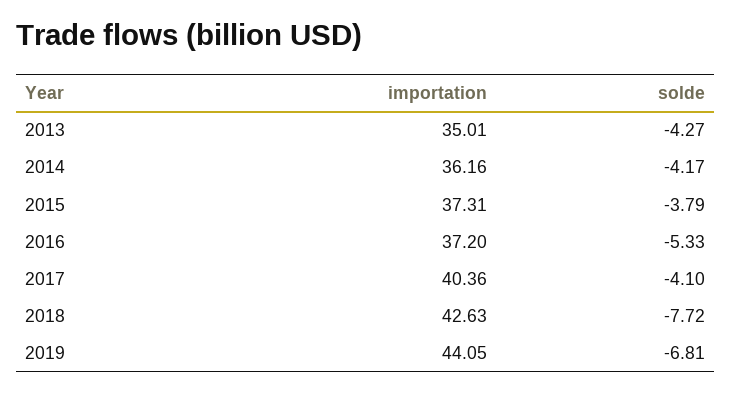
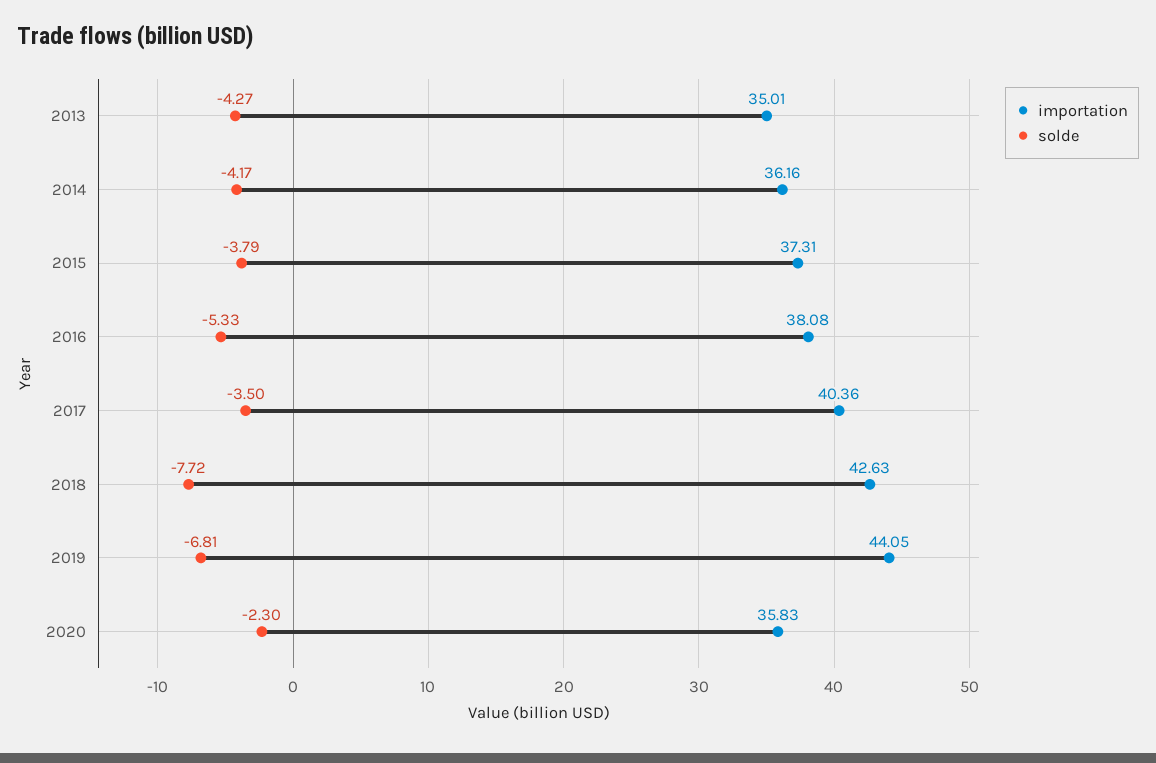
importation, 2016: 37.2 -> 38.08
solde, 2017: -4.1 -> -3.5
importation, 2020: none -> 35.83
solde, 2020: none -> -2.3

